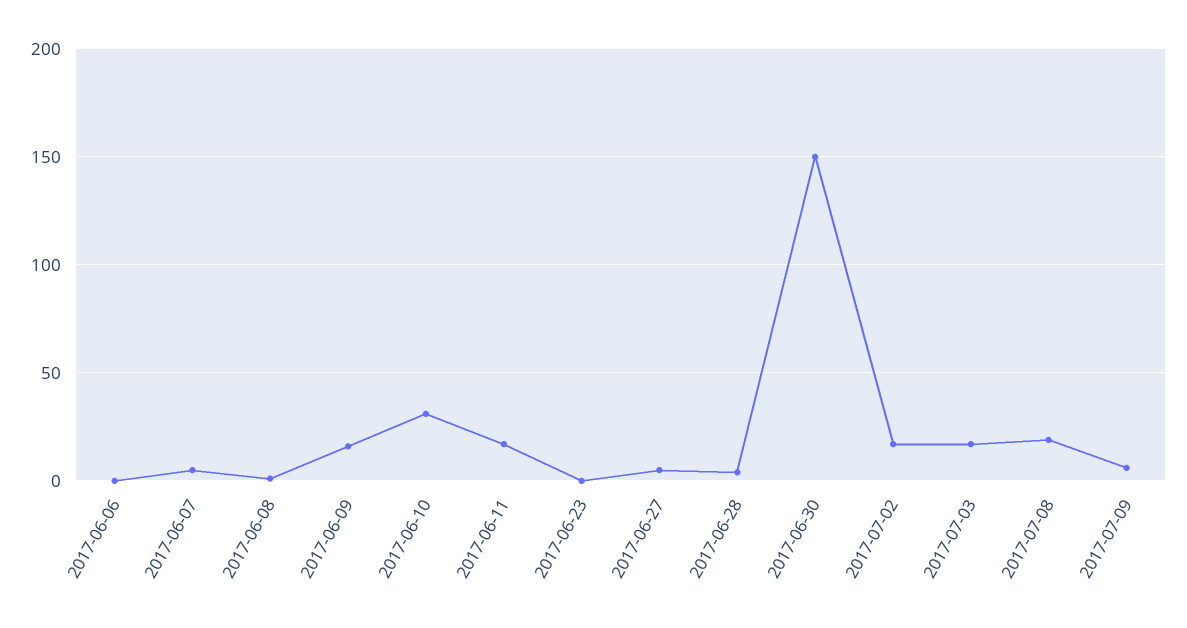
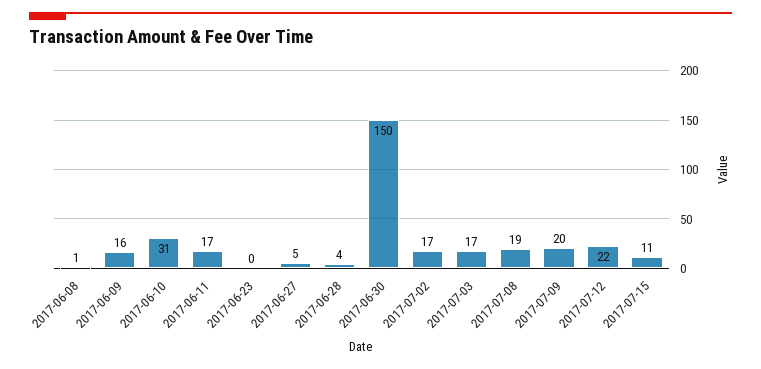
2017-06-06: 0 -> none
2017-06-07: 5 -> none
2017-07-09: 5 -> 20
2017-07-12: none -> 22
2017-07-15: none -> 11

